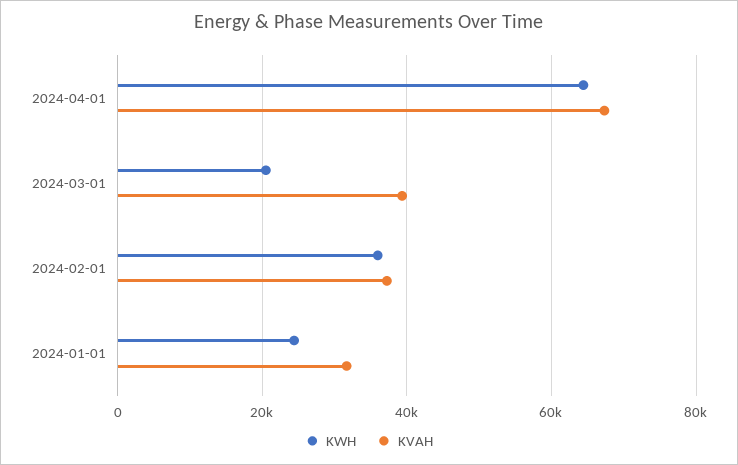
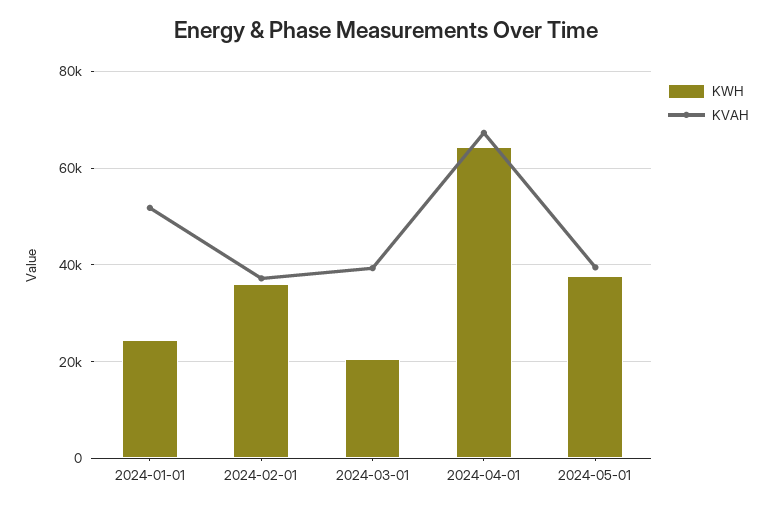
KVAH, 2024-01-01: 32000 -> 52000
KWH, 2024-05-01: none -> 38000
KVAH, 2024-05-01: none -> 40000

